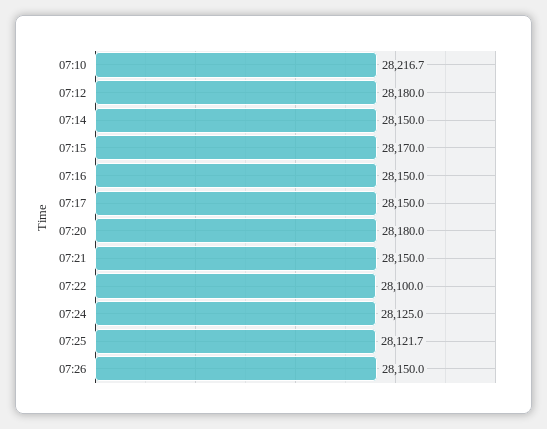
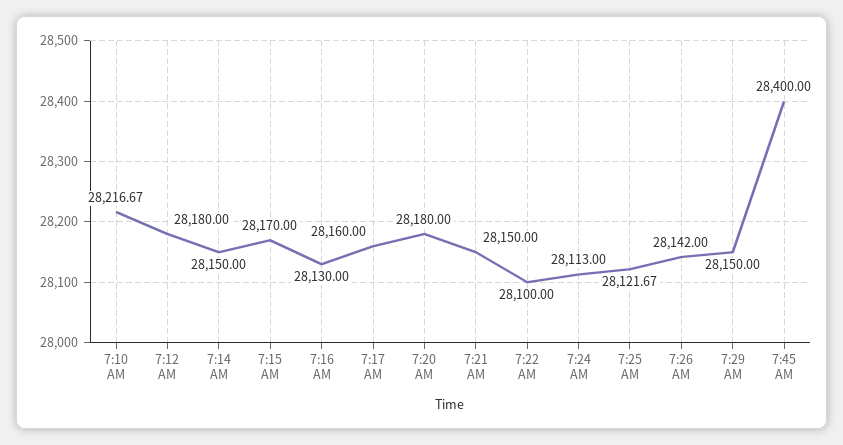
07:16: 28150 -> 28130
07:17: 28150 -> 28160
07:24: 28125 -> 28113
07:26: 28150 -> 28142
7:29 AM: none -> 28150
7:45 AM: none -> 28400

